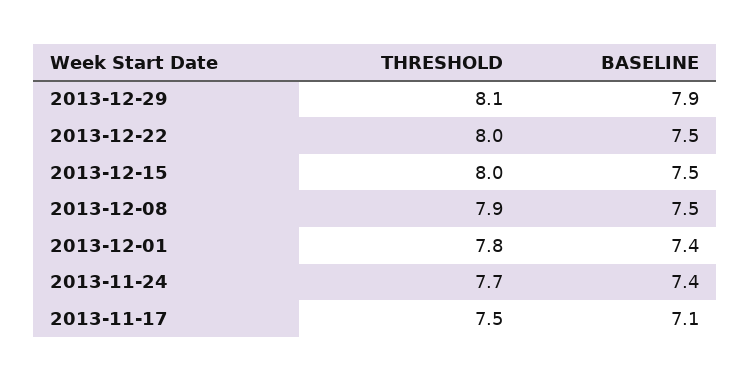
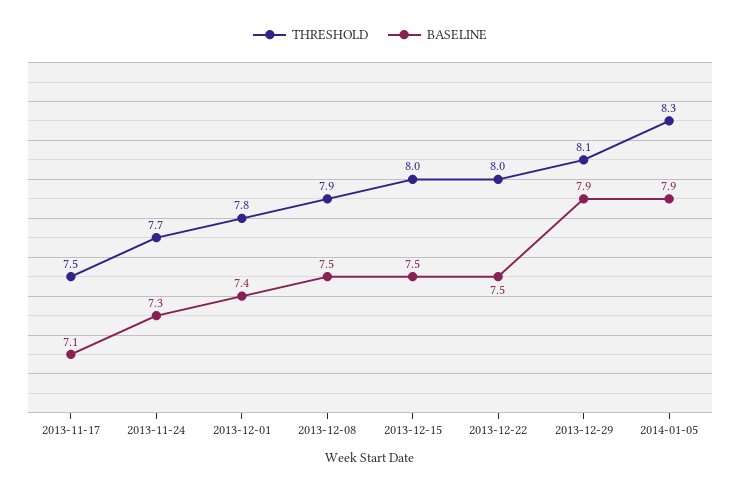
BASELINE, 2013-11-24: 7.4 -> 7.3
THRESHOLD, 2014-01-05: none -> 8.3
BASELINE, 2014-01-05: none -> 7.9

